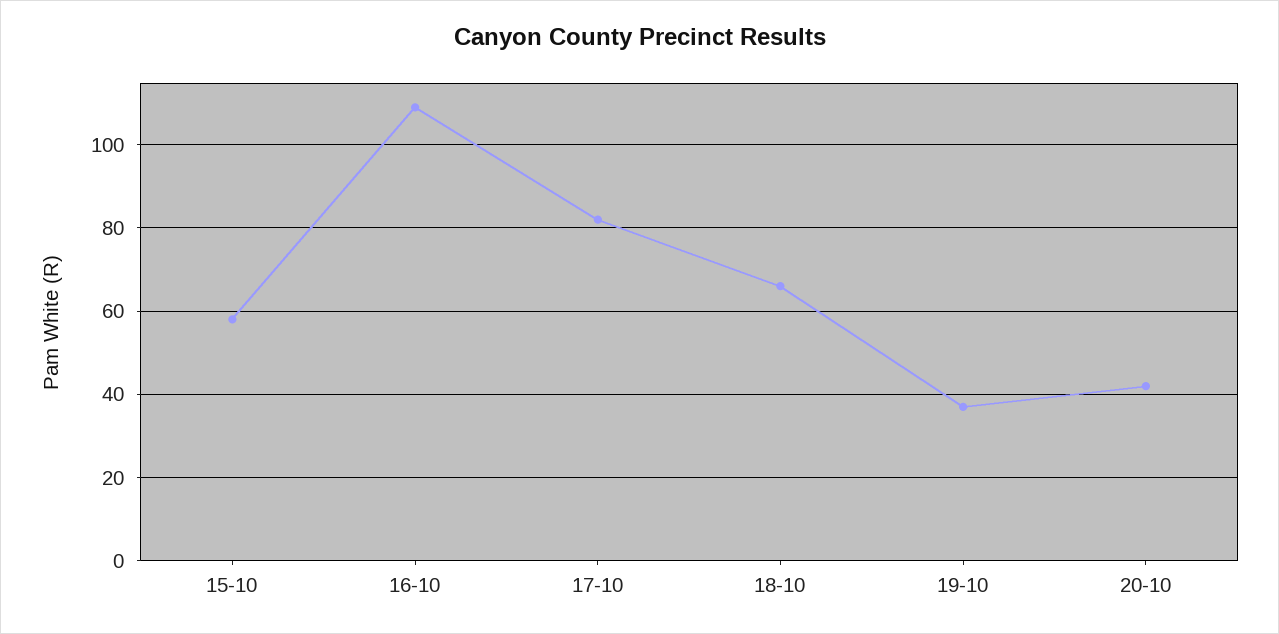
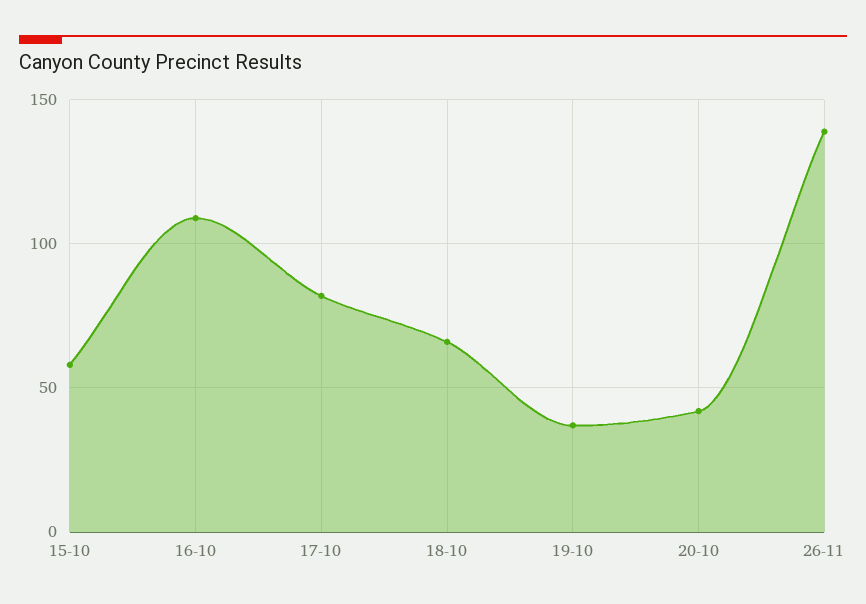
26-11: none -> 140

